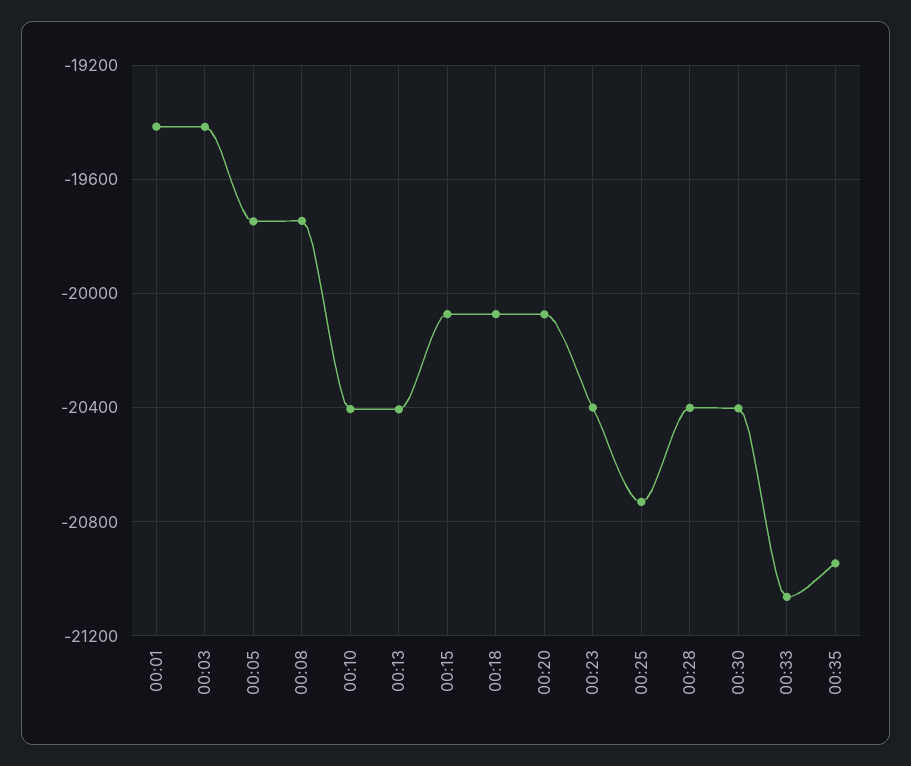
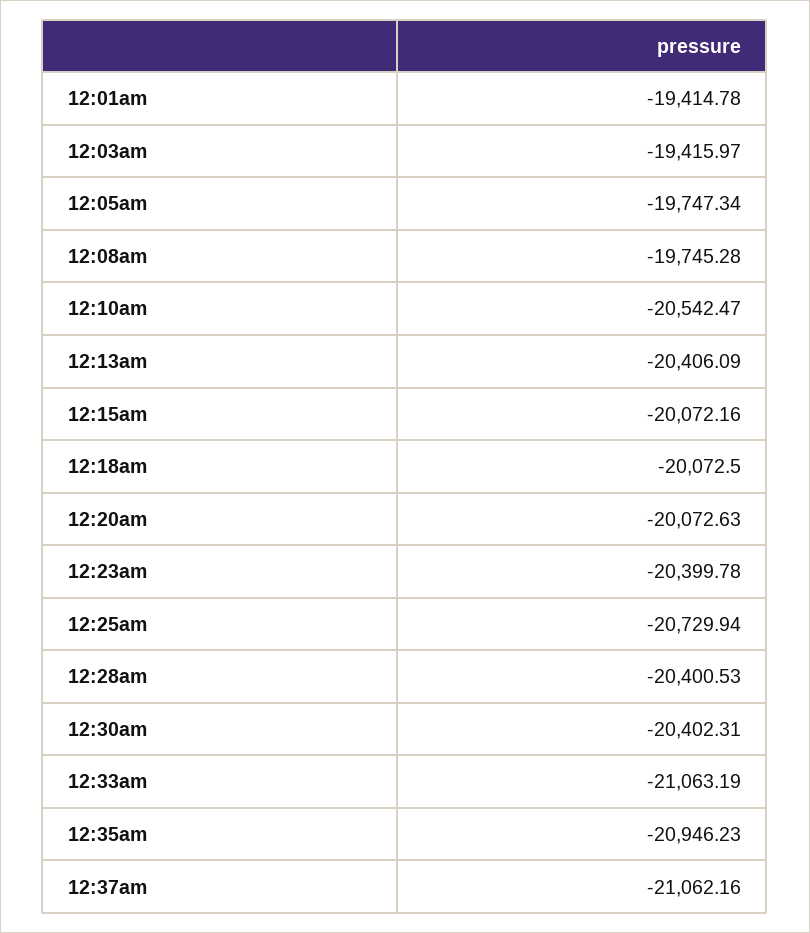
00:10: -20400 -> -20542.47
12:37am: none -> -21062.16

